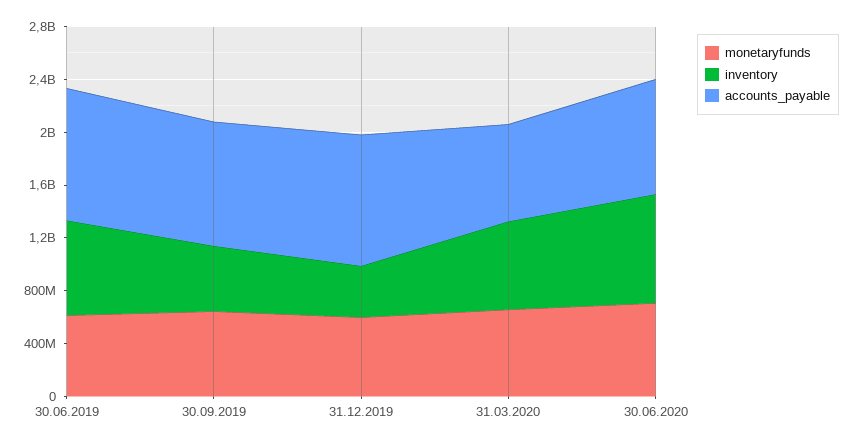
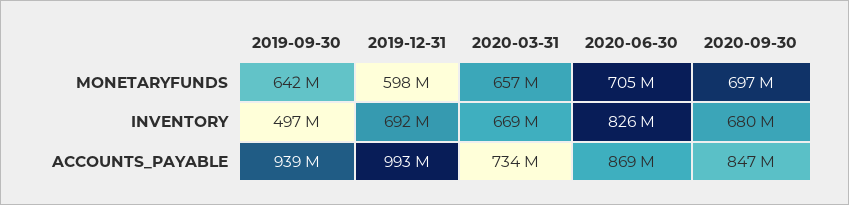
monetaryfunds, 30.06.2019: 600000000 -> none
inventory, 30.06.2019: 700000000 -> none
accounts_payable, 30.06.2019: 1000000000 -> none
inventory, 31.12.2019: 400000000 -> 692000000
monetaryfunds, 2020-09-30: none -> 697000000
inventory, 2020-09-30: none -> 680000000
accounts_payable, 2020-09-30: none -> 847000000

